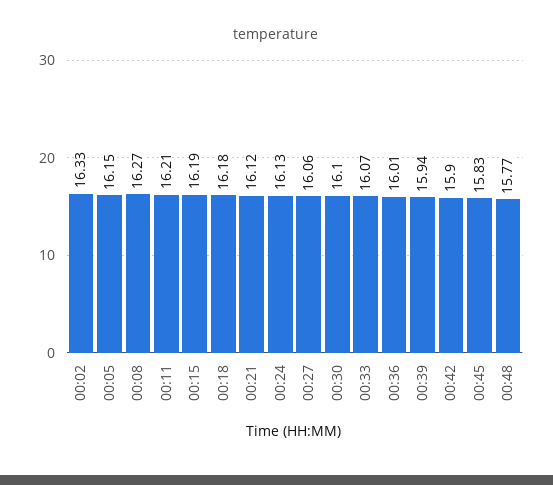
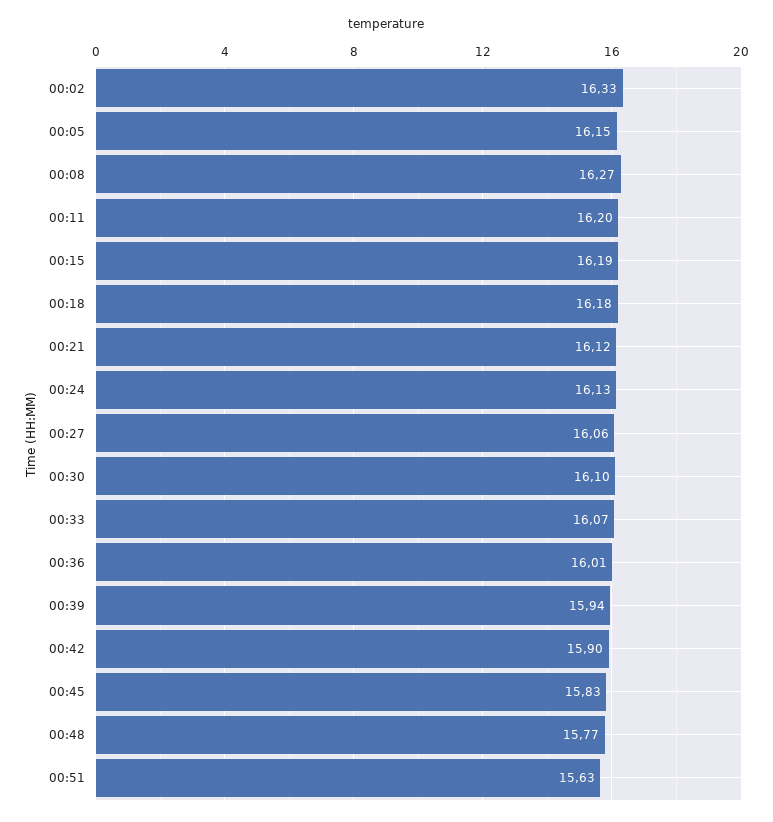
00:11: 16.21 -> 16.2
00:51: none -> 15.63

